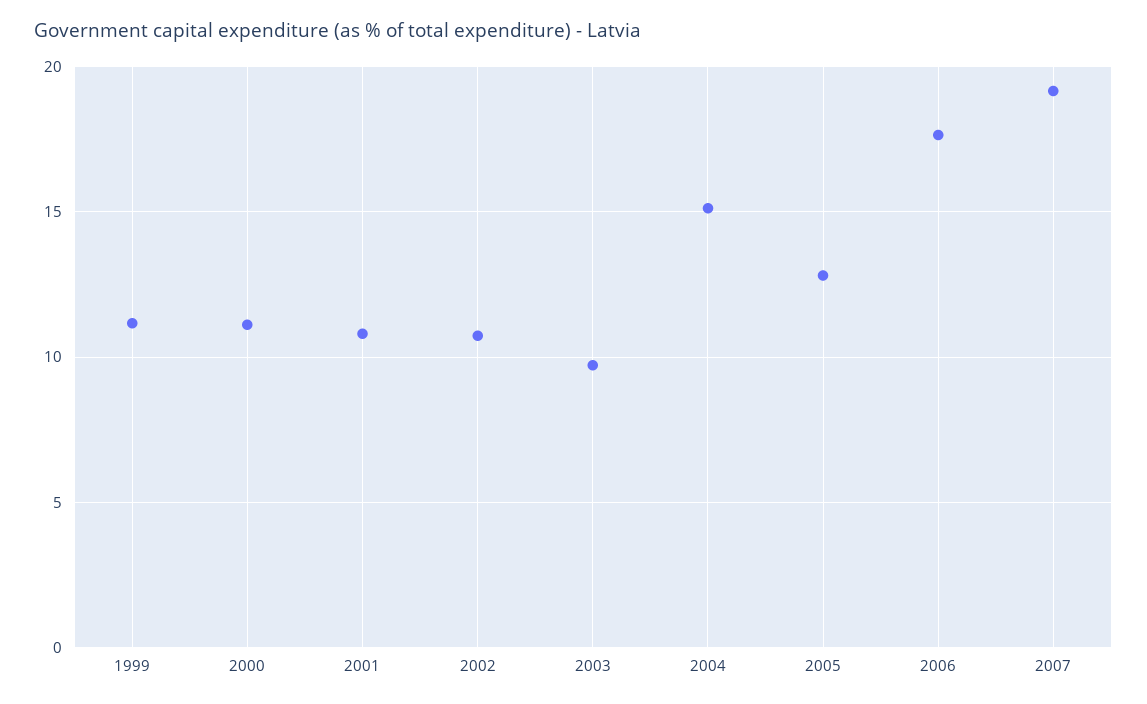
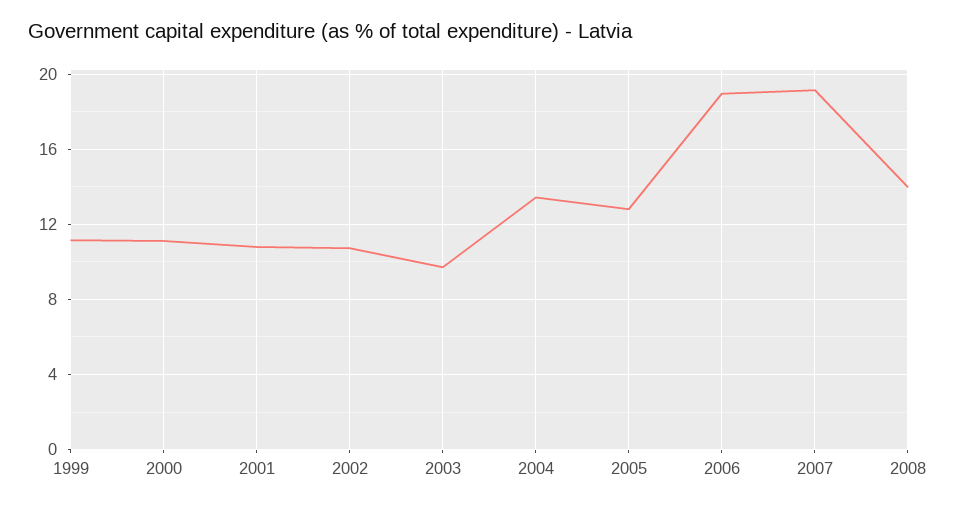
2004: 15 -> 13.5
2006: 17.5 -> 19
2008: none -> 14

